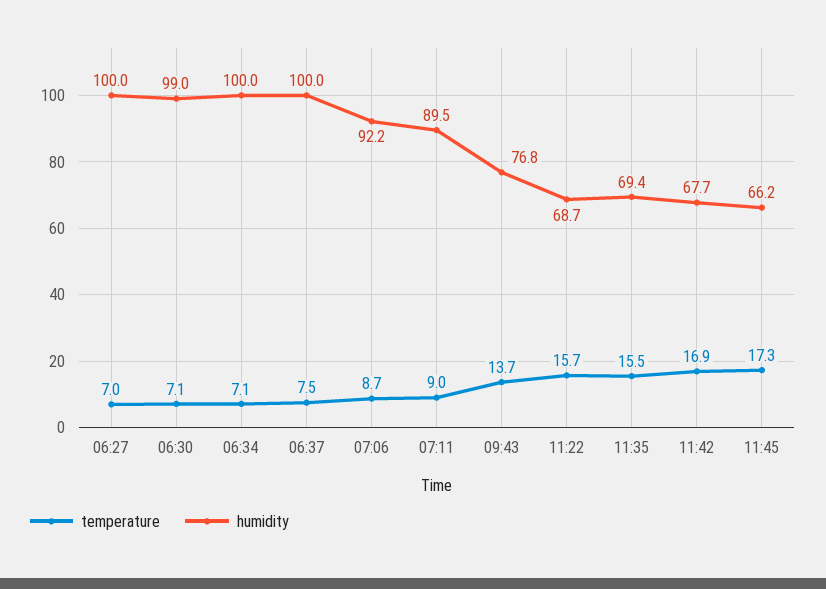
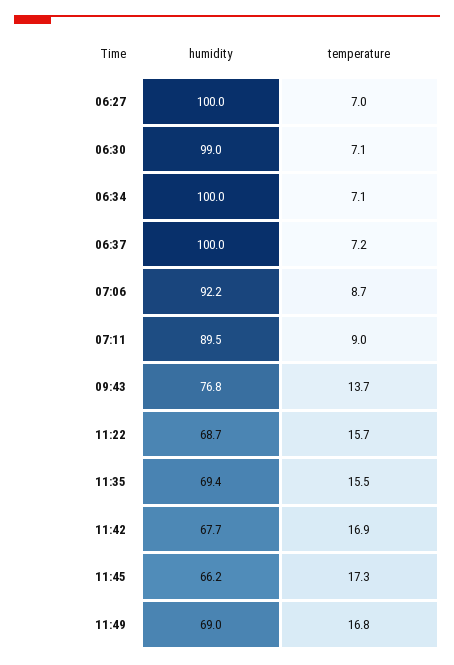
temperature, 06:37: 7.5 -> 7.2
humidity, 11:49: none -> 69
temperature, 11:49: none -> 16.8

